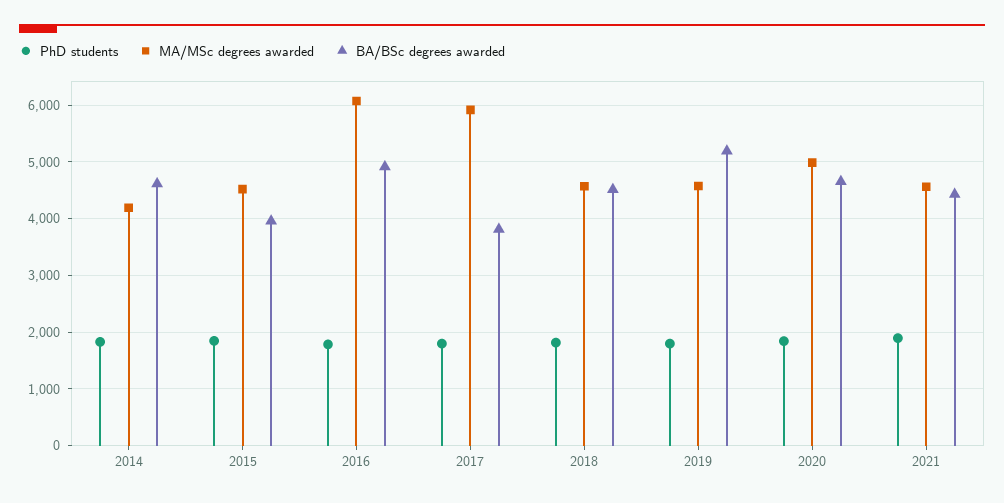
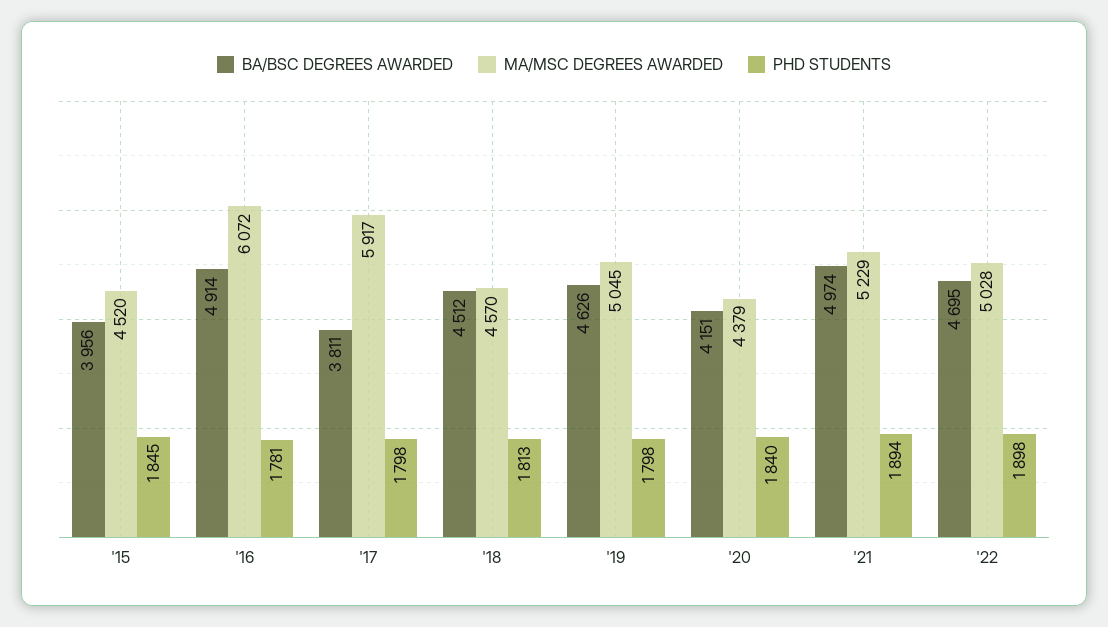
PhD students, 2014: 1800 -> none
MA/MSc degrees awarded, 2014: 4200 -> none
BA/BSc degrees awarded, 2014: 4600 -> none
MA/MSc degrees awarded, 2019: 4600 -> 5045
BA/BSc degrees awarded, 2019: 5200 -> 4626
MA/MSc degrees awarded, 2020: 5000 -> 4379
BA/BSc degrees awarded, 2020: 4600 -> 4151
MA/MSc degrees awarded, 2021: 4600 -> 5229
BA/BSc degrees awarded, 2021: 4400 -> 4974
BA/BSc degrees awarded, '22: none -> 4695
MA/MSc degrees awarded, '22: none -> 5028
PhD students, '22: none -> 1898

